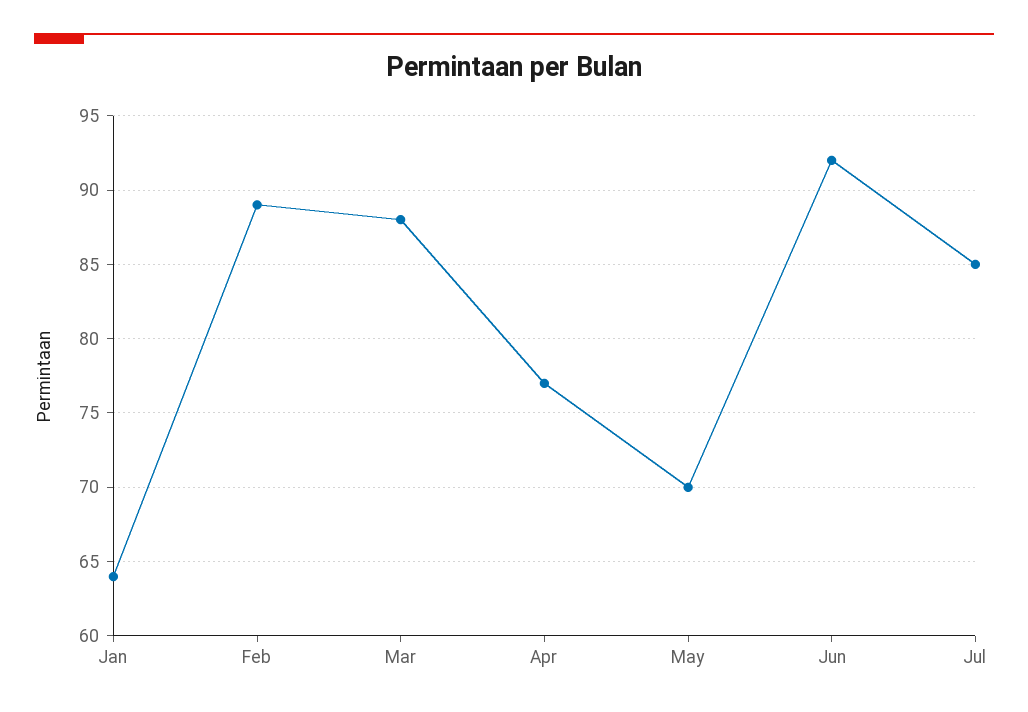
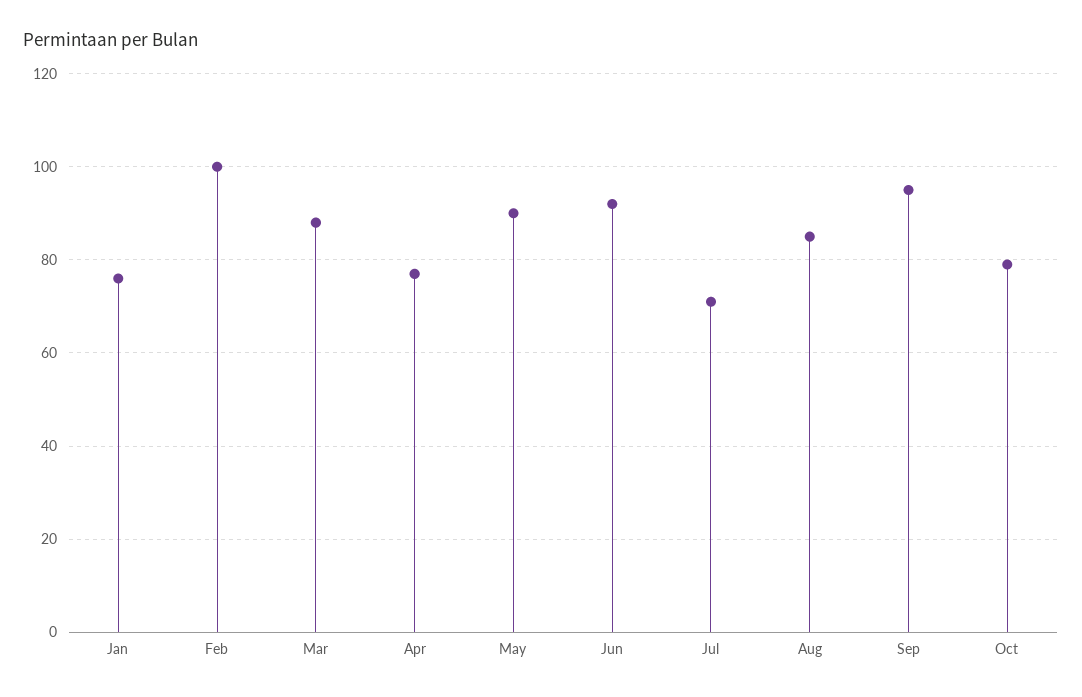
Jan: 64 -> 75
Feb: 89 -> 100
May: 70 -> 90
Jul: 85 -> 70
Aug: none -> 85
Sep: none -> 95
Oct: none -> 80

